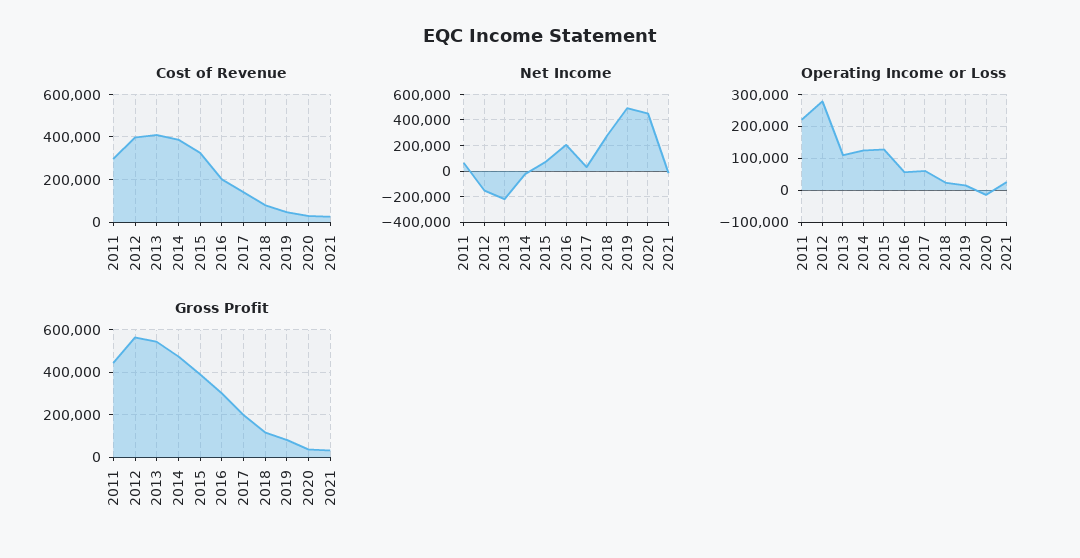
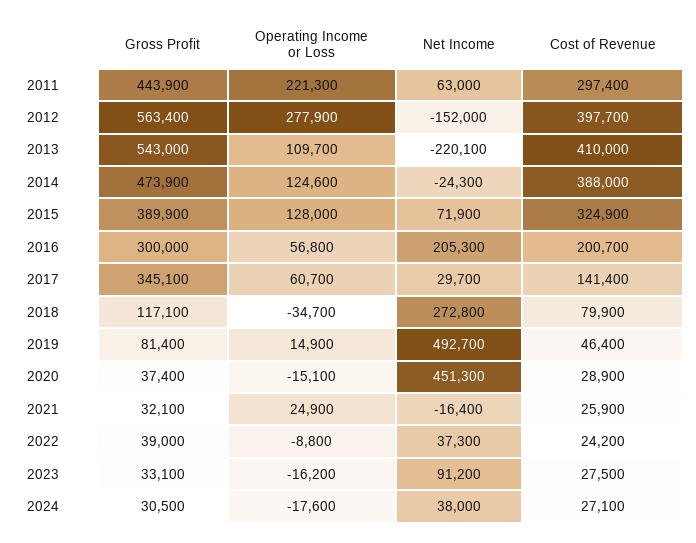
Operating Income or Loss, 2018: 20000 -> -34700
Gross Profit, 2017: 200000 -> 345100
Gross Profit, 2022: none -> 39000
Operating Income or Loss, 2022: none -> -8800
Net Income, 2022: none -> 37300
Cost of Revenue, 2022: none -> 24200
Gross Profit, 2023: none -> 33100
Operating Income or Loss, 2023: none -> -16200
Net Income, 2023: none -> 91200
Cost of Revenue, 2023: none -> 27500
Gross Profit, 2024: none -> 30500
Operating Income or Loss, 2024: none -> -17600
Net Income, 2024: none -> 38000
Cost of Revenue, 2024: none -> 27100

